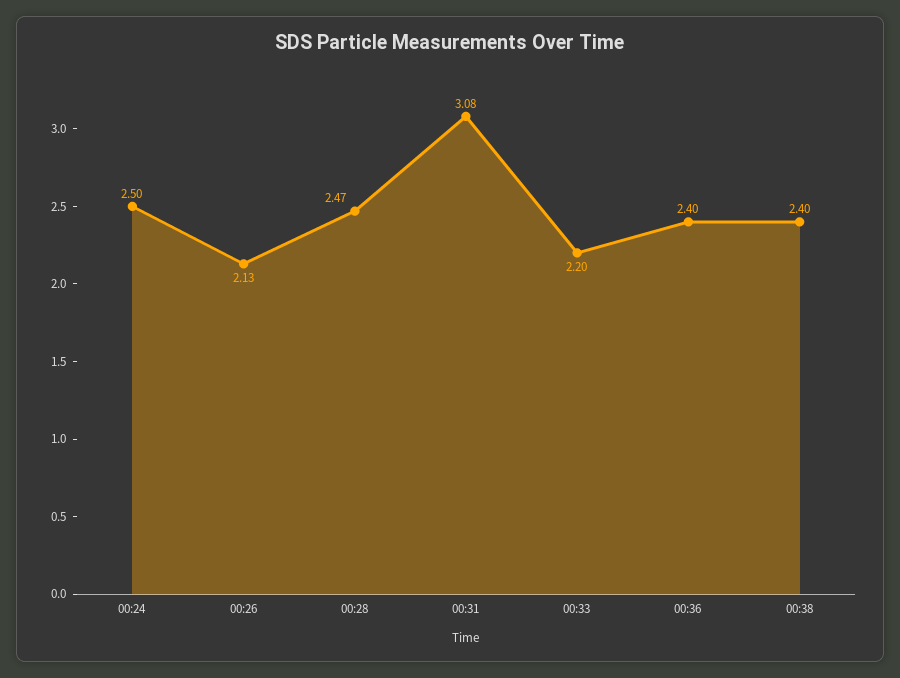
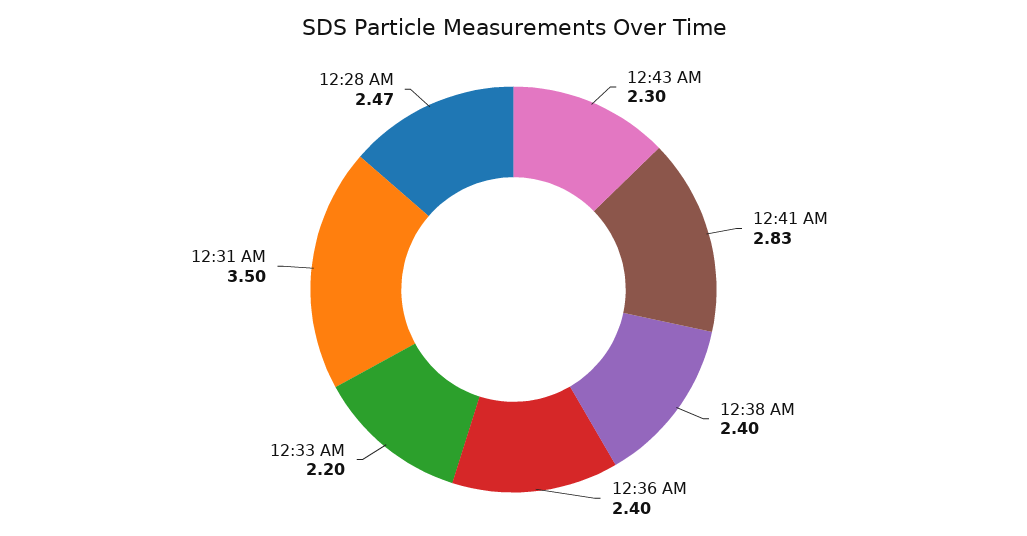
00:24: 2.5 -> none
00:26: 2.13 -> none
00:31: 3.08 -> 3.5
12:43 AM: none -> 2.3
12:41 AM: none -> 2.83

